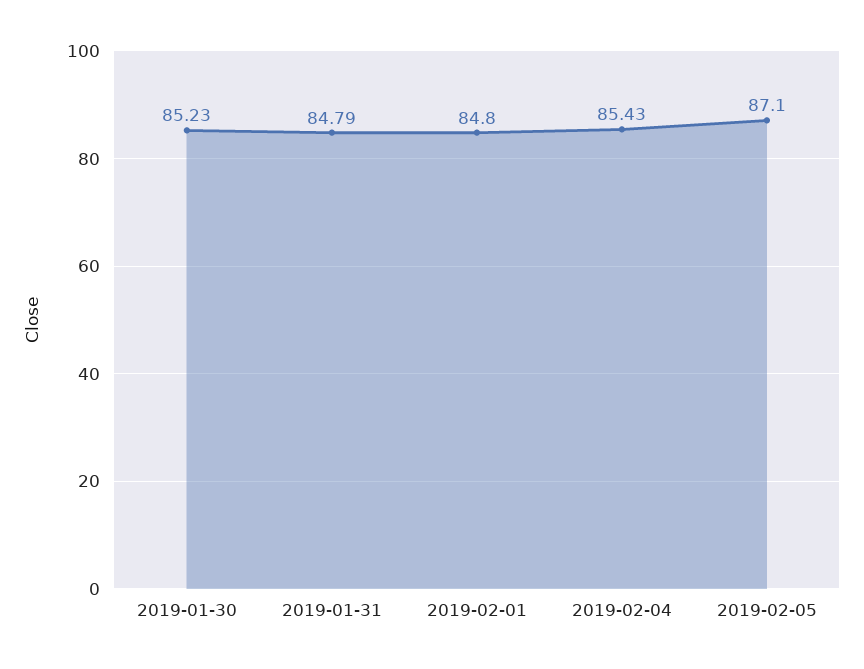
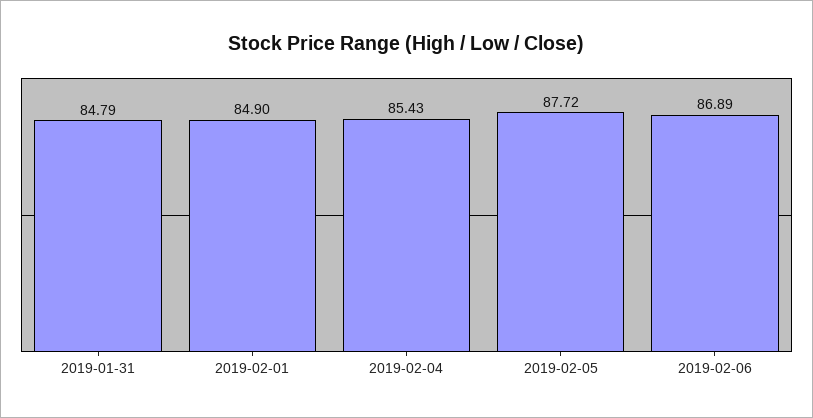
2019-01-30: 85.23 -> none
2019-02-01: 84.8 -> 84.9
2019-02-05: 87.1 -> 87.72
2019-02-06: none -> 86.89

